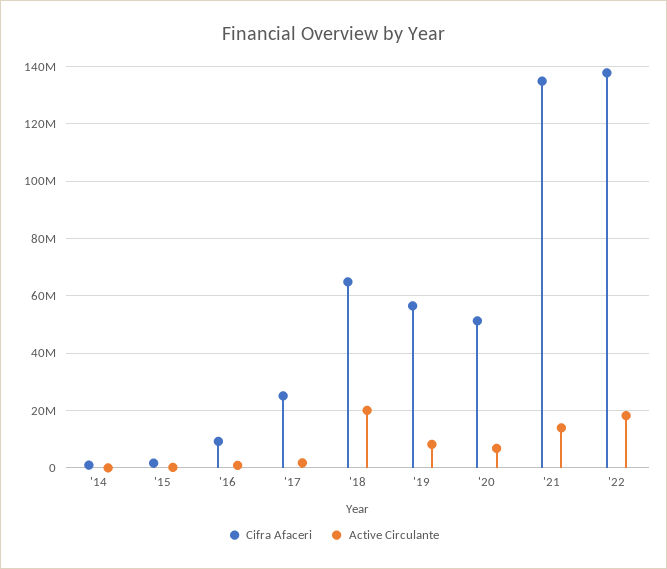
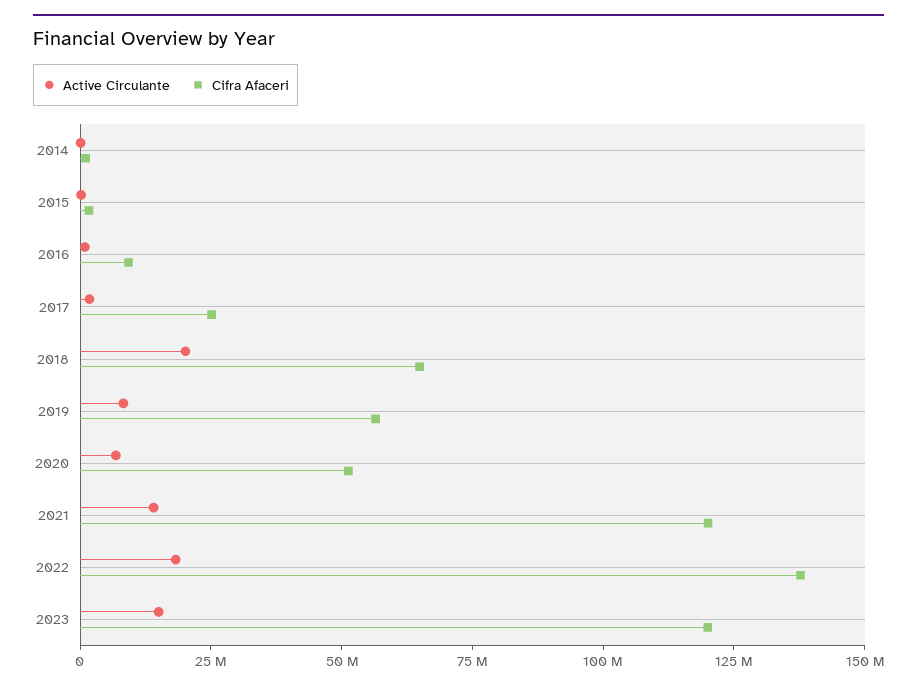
Cifra Afaceri, '21: 135000000 -> 120000000
Active Circulante, 2023: none -> 15000000
Cifra Afaceri, 2023: none -> 120000000

